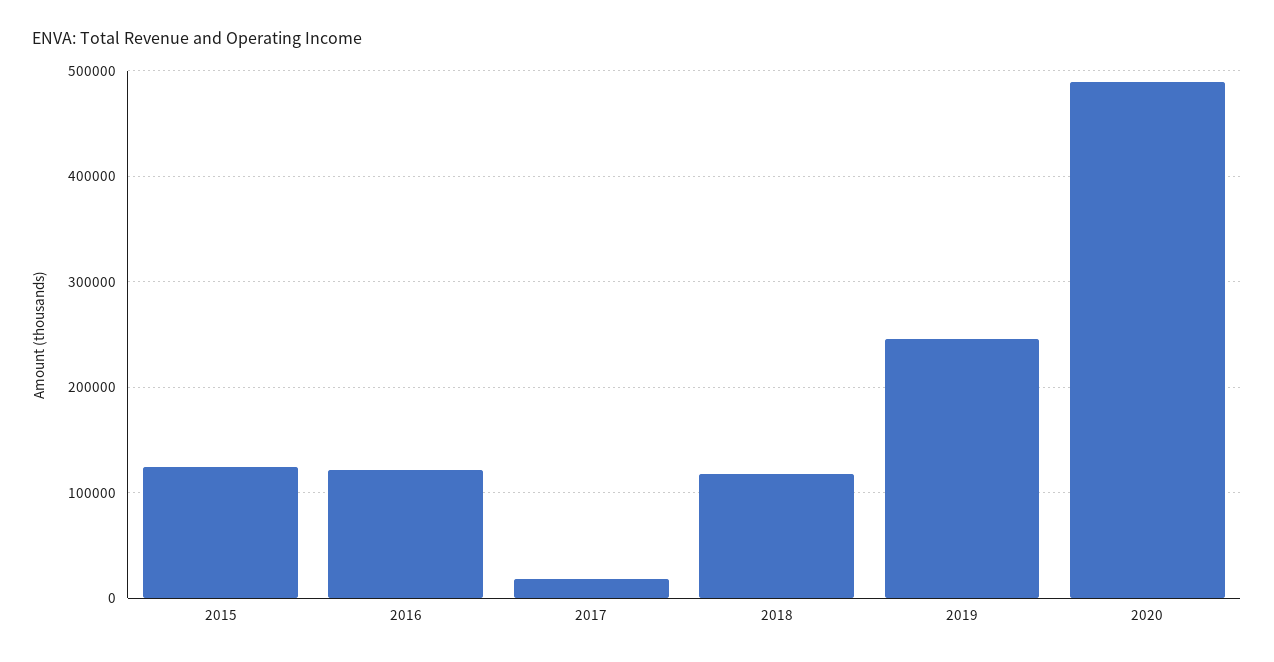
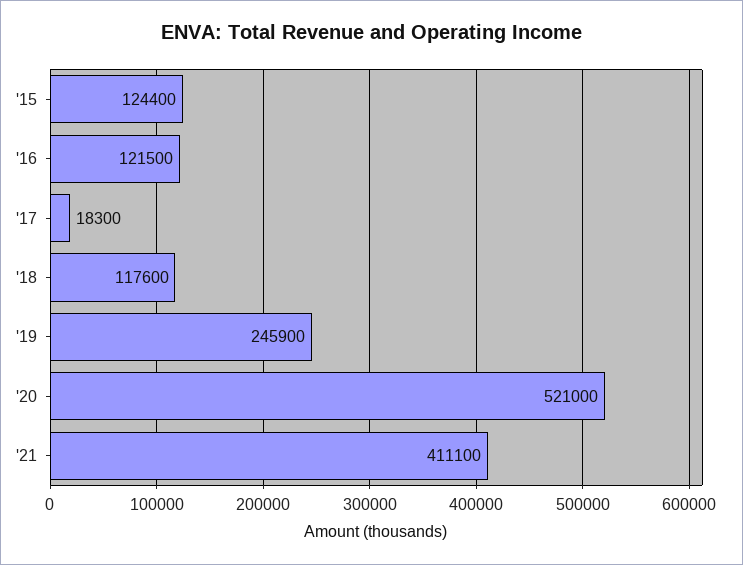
2020: 490000 -> 521000
'21: none -> 411100

